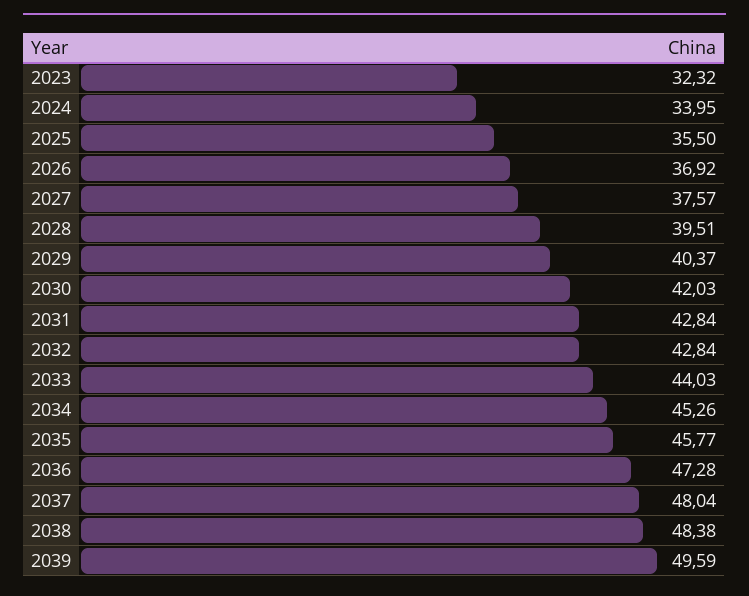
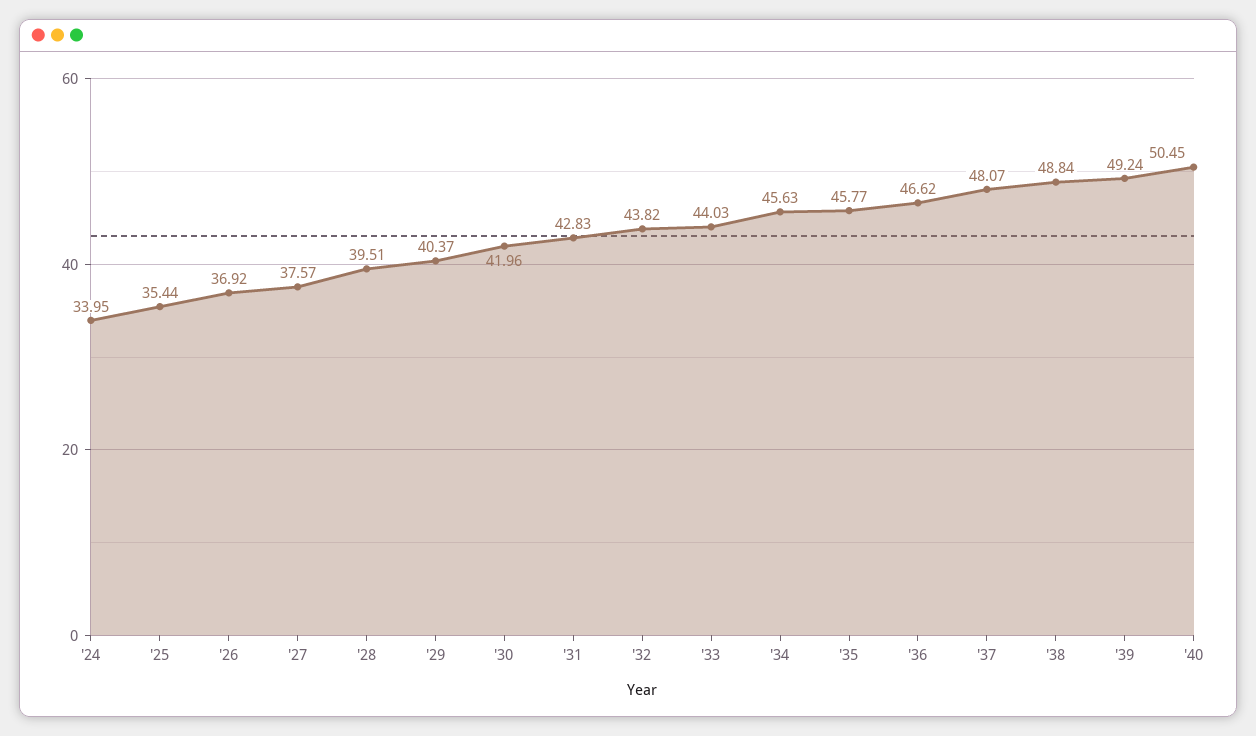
2023: 32.32 -> none
2025: 35.5 -> 35.44
2030: 42.03 -> 41.96
2031: 42.84 -> 42.83
2032: 42.84 -> 43.82
2034: 45.26 -> 45.63
2036: 47.28 -> 46.62
2037: 48.04 -> 48.07
2038: 48.38 -> 48.84
2039: 49.59 -> 49.24
'40: none -> 50.45

